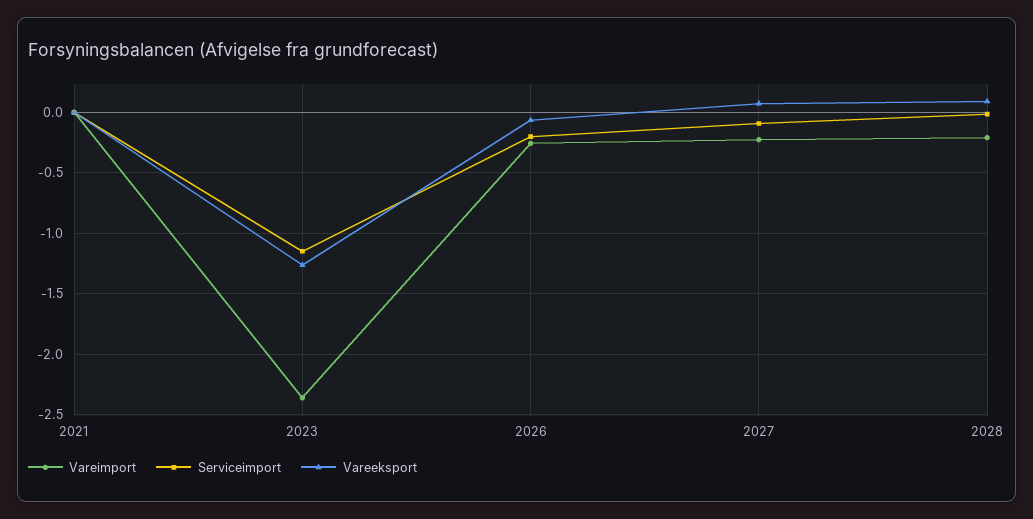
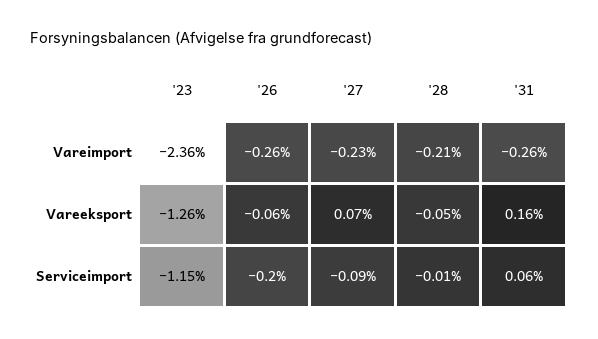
Vareimport, 2021: 0 -> none
Serviceimport, 2021: 0 -> none
Vareeksport, 2021: 0 -> none
Vareeksport, 2028: 0.1 -> -0.05
Vareimport, '31: none -> -0.26
Vareeksport, '31: none -> 0.16
Serviceimport, '31: none -> 0.06

